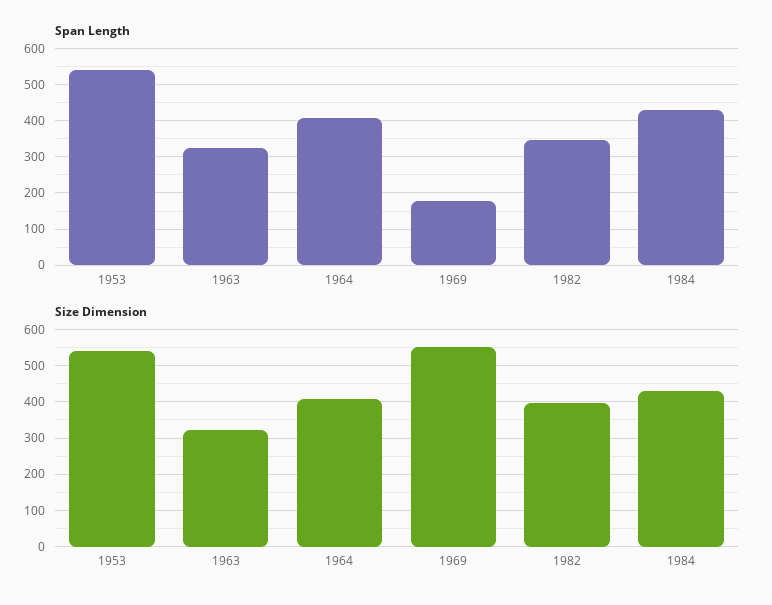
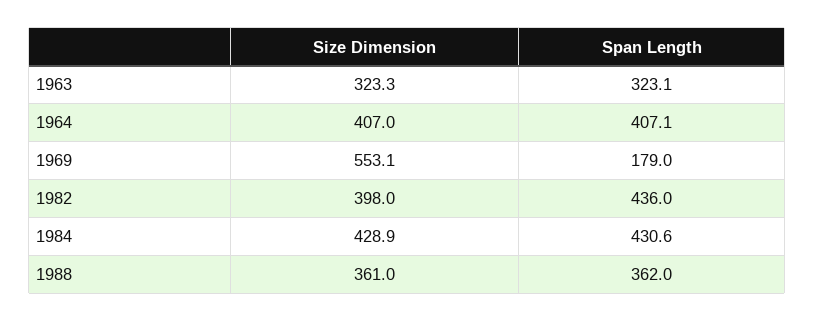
Span Length, 1953: 540 -> none
Span Length, 1982: 340 -> 436
Size Dimension, 1953: 540 -> none
Size Dimension, 1988: none -> 361
Span Length, 1988: none -> 362

